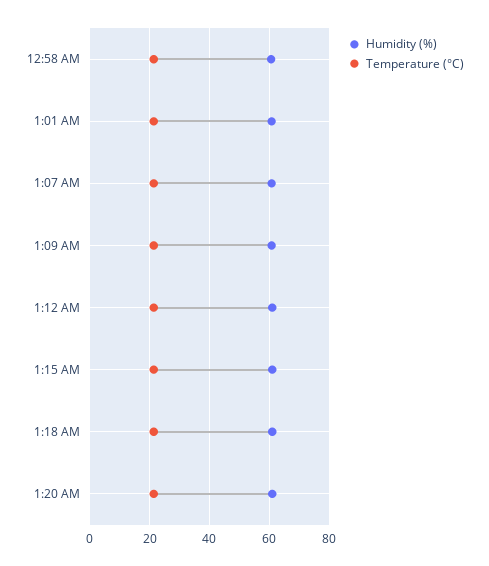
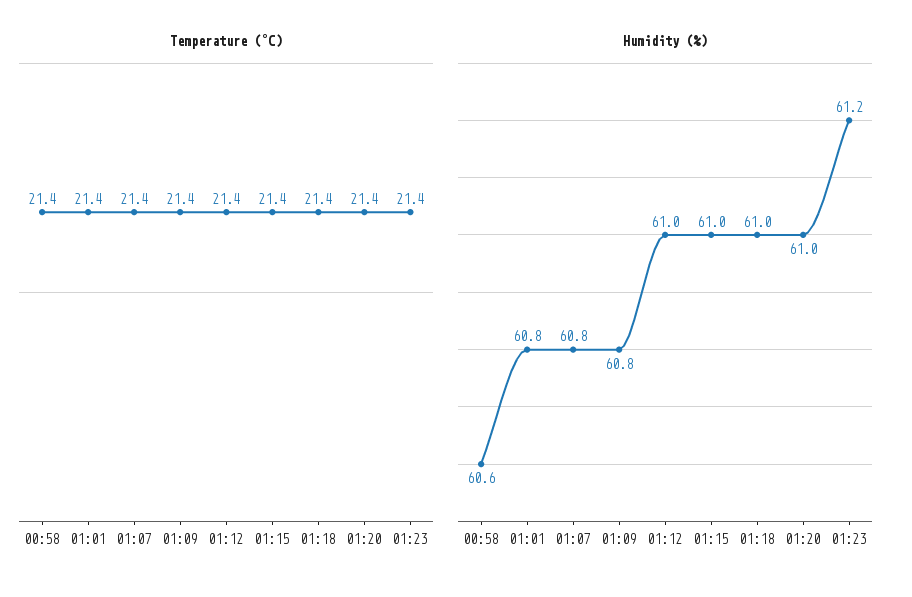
Temperature (°C), 01:23: none -> 21.4
Humidity (%), 01:23: none -> 61.2

